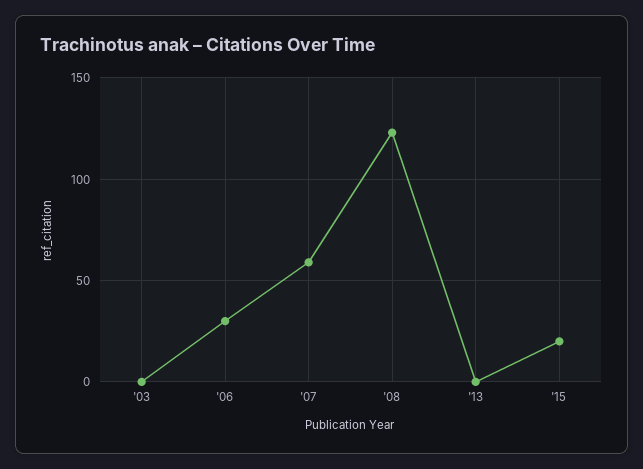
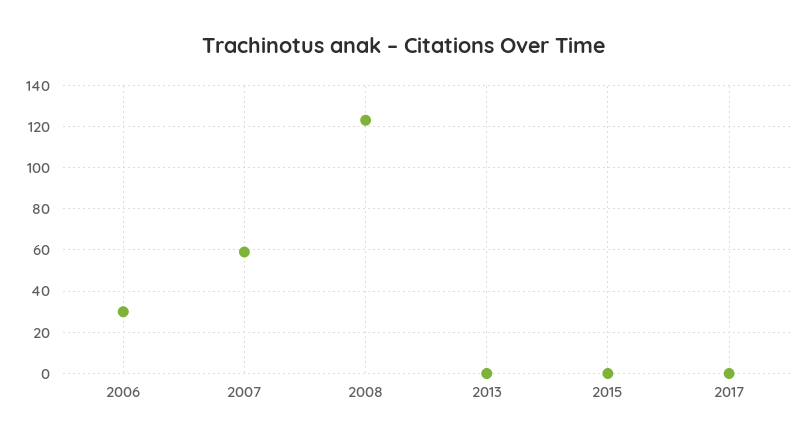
'03: 0 -> none
'15: 20 -> 0
2017: none -> 0

